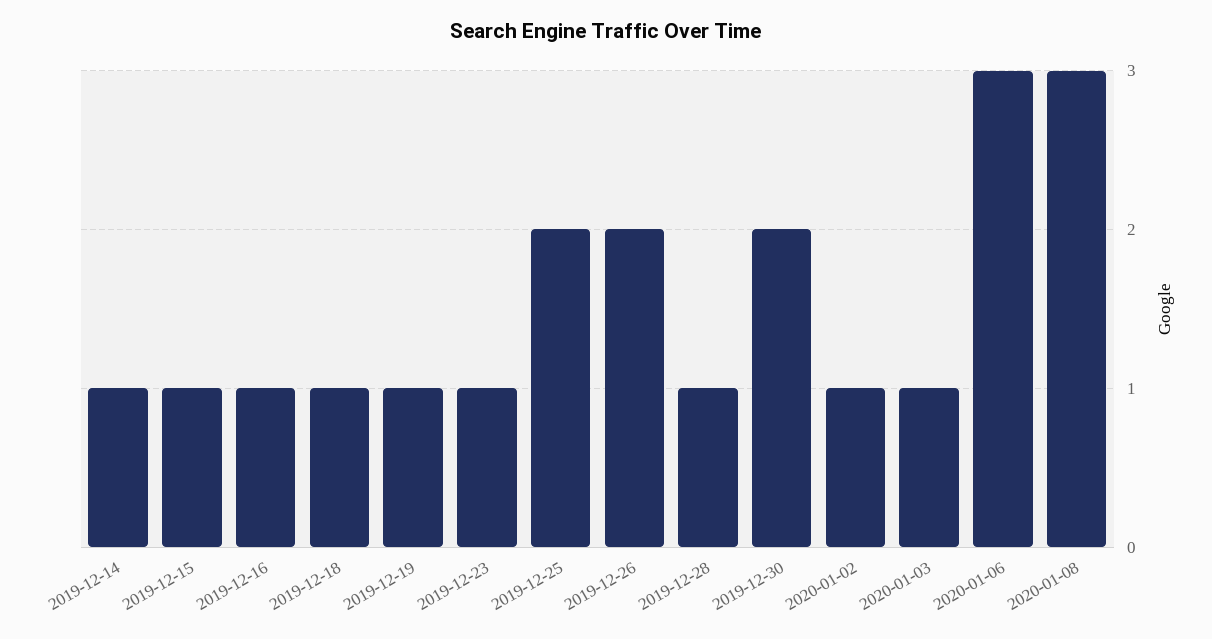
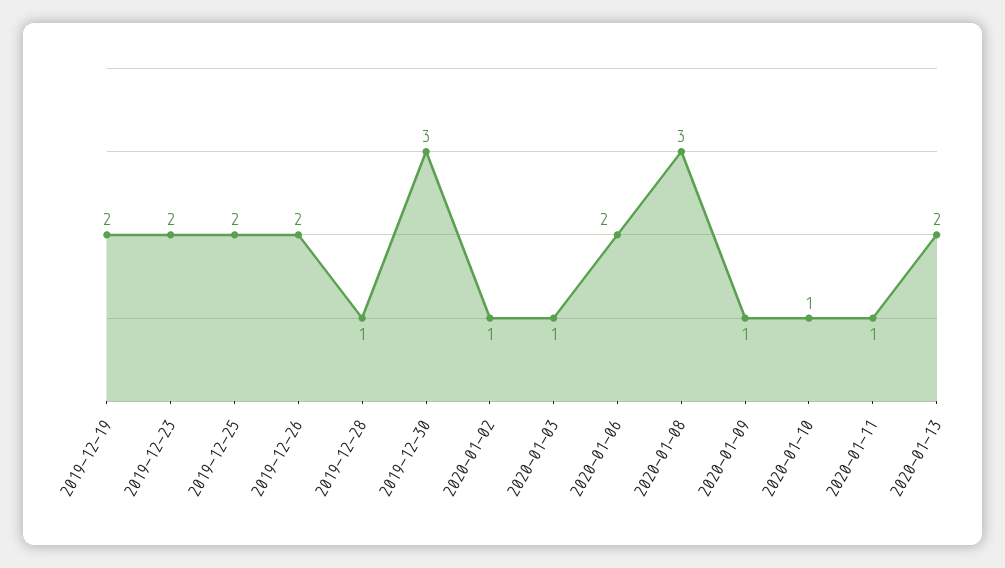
2019-12-14: 1 -> none
2019-12-15: 1 -> none
2019-12-16: 1 -> none
2019-12-18: 1 -> none
2019-12-19: 1 -> 2
2019-12-23: 1 -> 2
2019-12-30: 2 -> 3
2020-01-06: 3 -> 2
2020-01-09: none -> 1
2020-01-10: none -> 1
2020-01-11: none -> 1
2020-01-13: none -> 2

